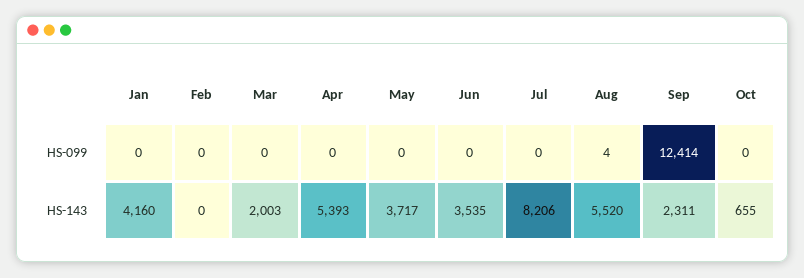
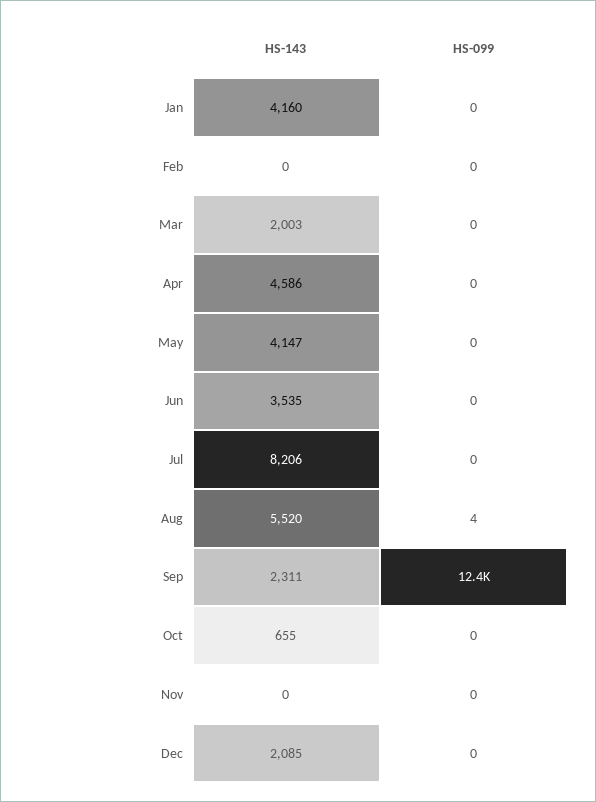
Apr, HS-143: 5393 -> 4586
May, HS-143: 3717 -> 4147
Nov, HS-143: none -> 0
Nov, HS-099: none -> 0
Dec, HS-143: none -> 2085
Dec, HS-099: none -> 0

